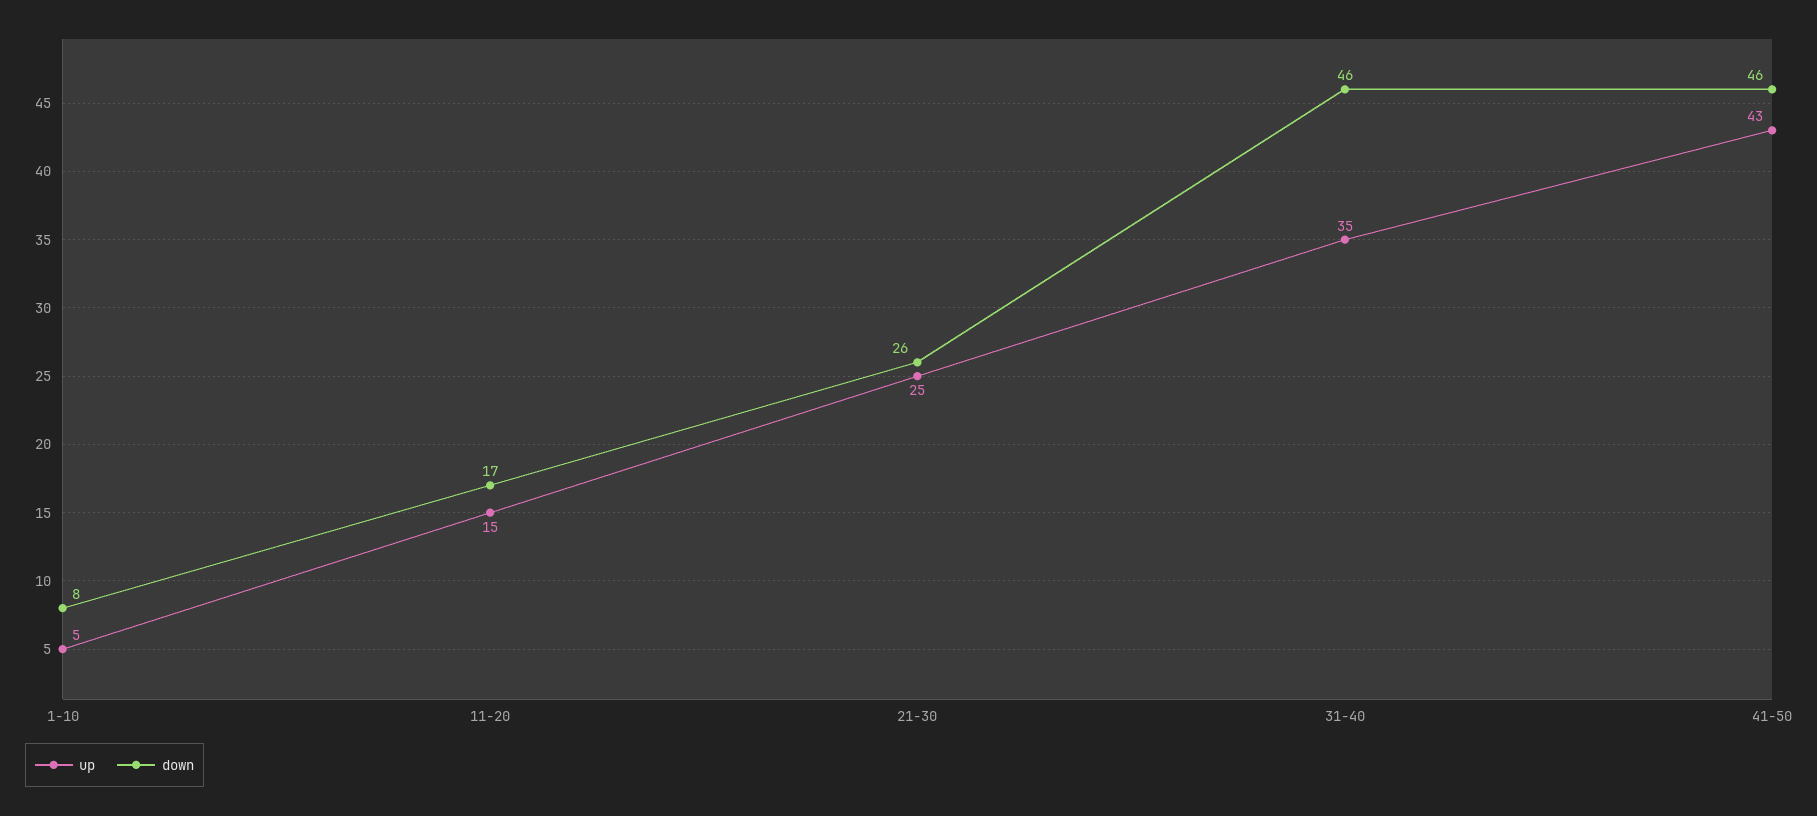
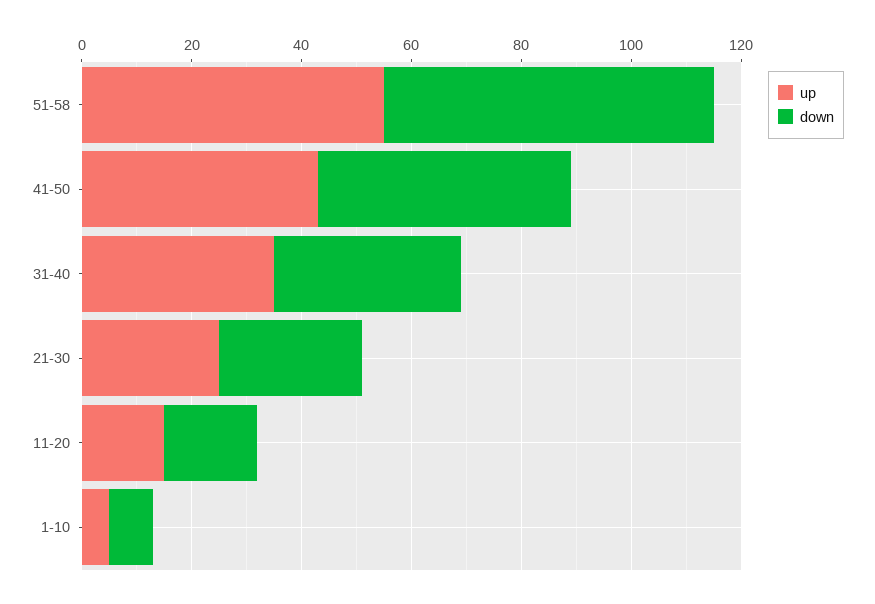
down, 31-40: 46 -> 35
up, 51-58: none -> 55
down, 51-58: none -> 60

